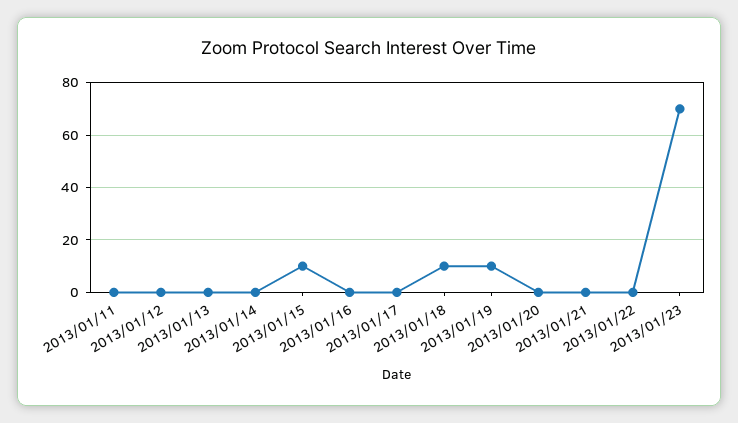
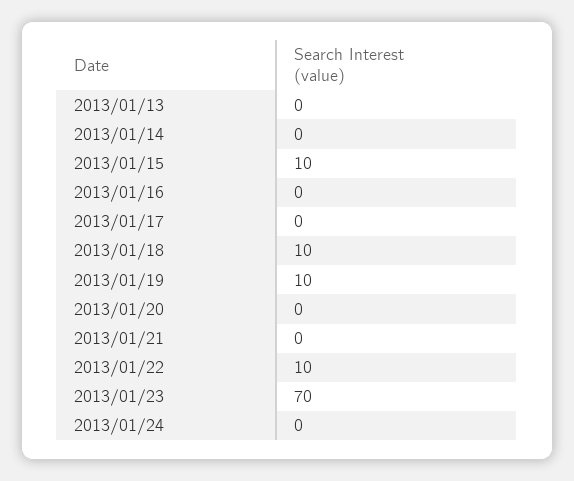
2013/01/11: 0 -> none
2013/01/12: 0 -> none
2013/01/22: 0 -> 10
2013/01/24: none -> 0

